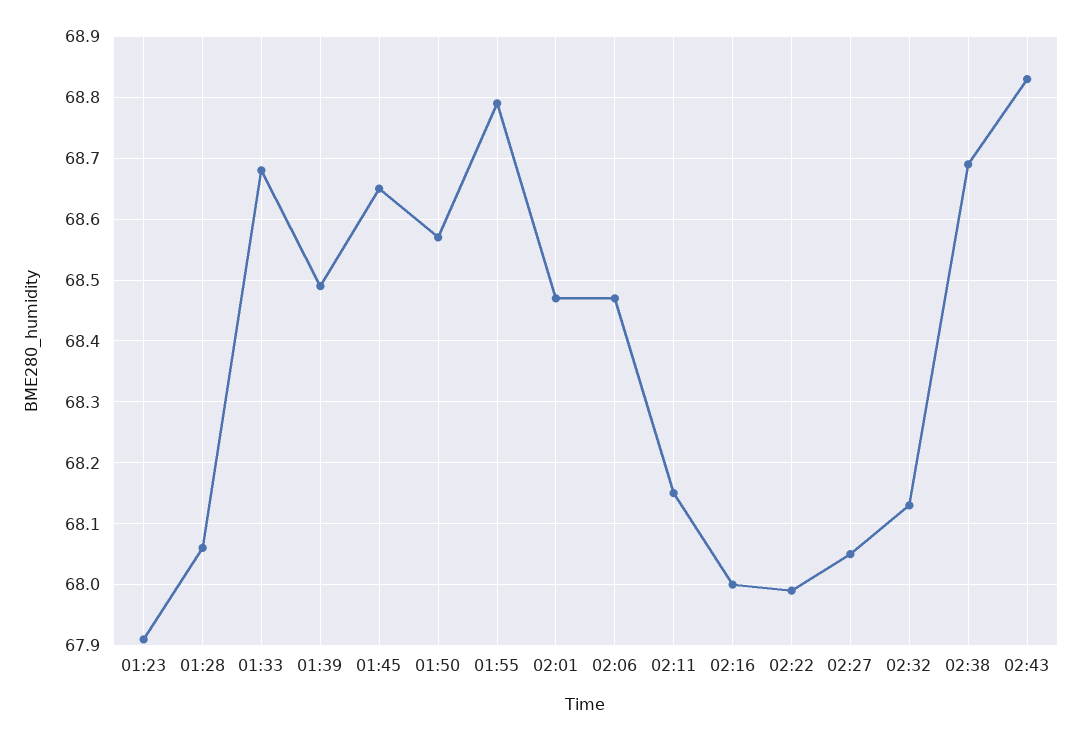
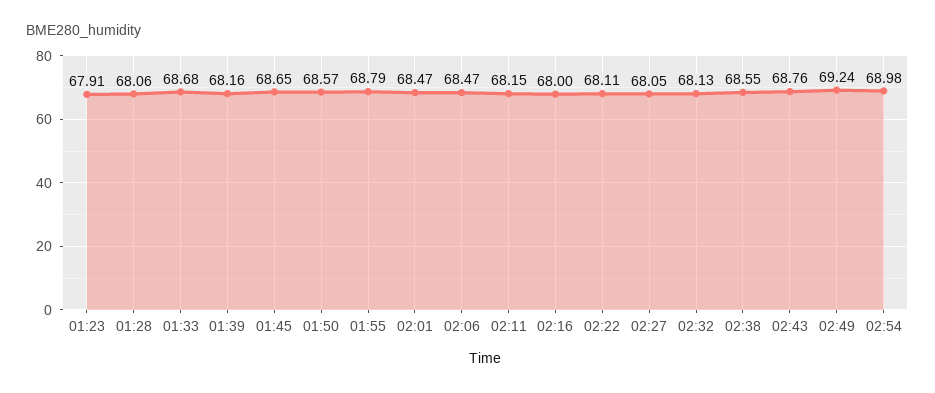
01:39: 68.49 -> 68.16
02:22: 67.99 -> 68.11
02:38: 68.69 -> 68.55
02:43: 68.83 -> 68.76
02:49: none -> 69.24
02:54: none -> 68.98

